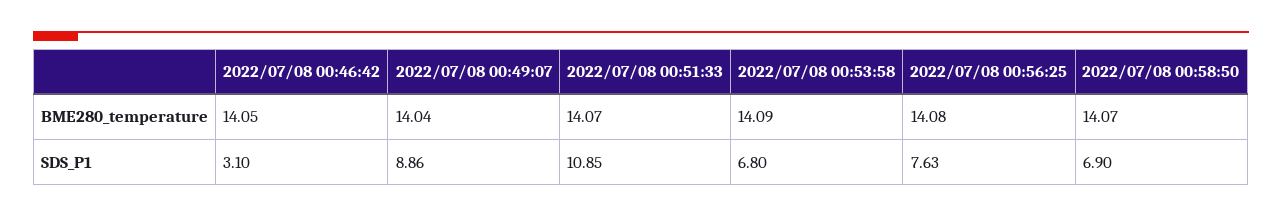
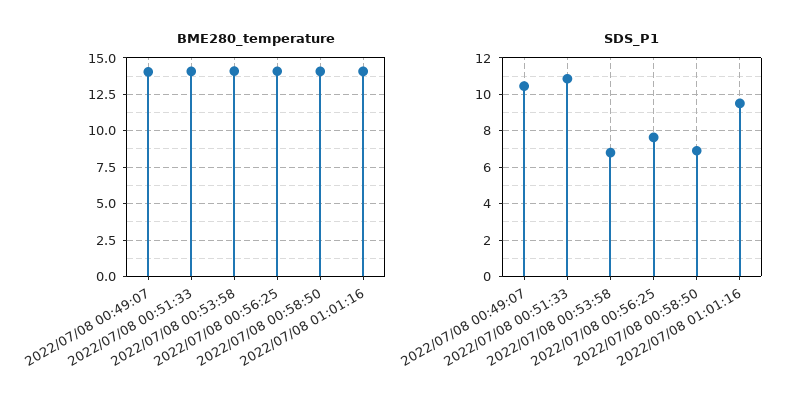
BME280_temperature, 2022/07/08 00:46:42: 14.05 -> none
SDS_P1, 2022/07/08 00:46:42: 3.1 -> none
SDS_P1, 2022/07/08 00:49:07: 8.86 -> 10.5
BME280_temperature, 2022/07/08 01:01:16: none -> 14
SDS_P1, 2022/07/08 01:01:16: none -> 9.5

